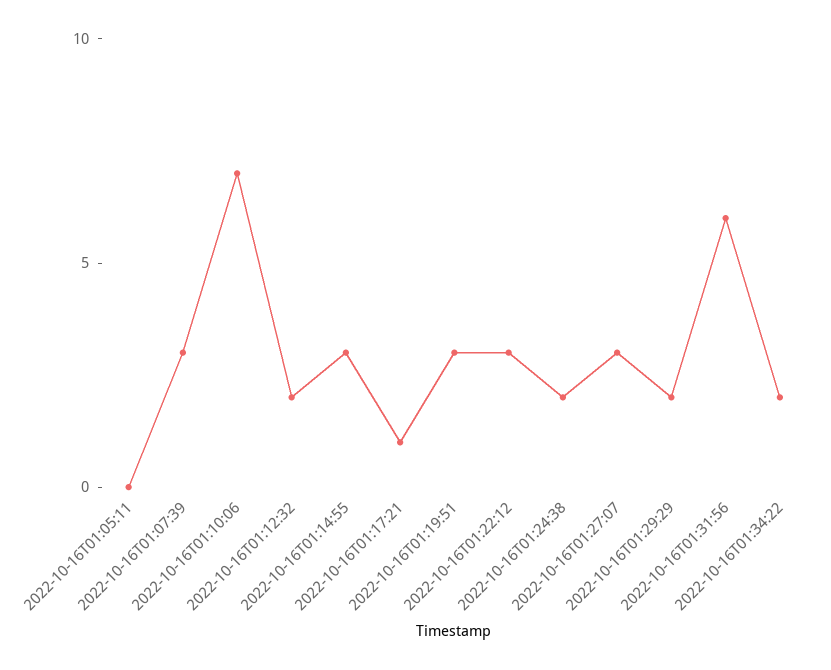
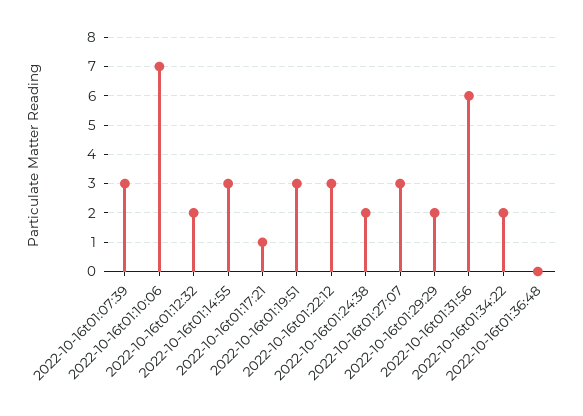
2022-10-16T01:05:11: 0 -> none
2022-10-16t01:36:48: none -> 0

